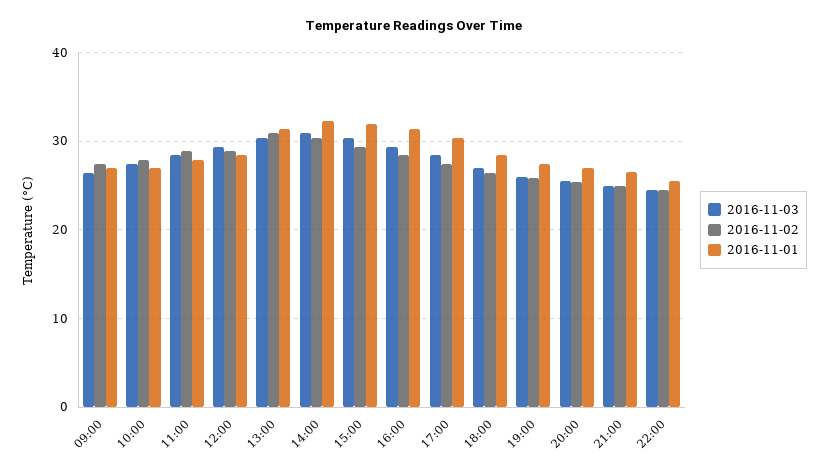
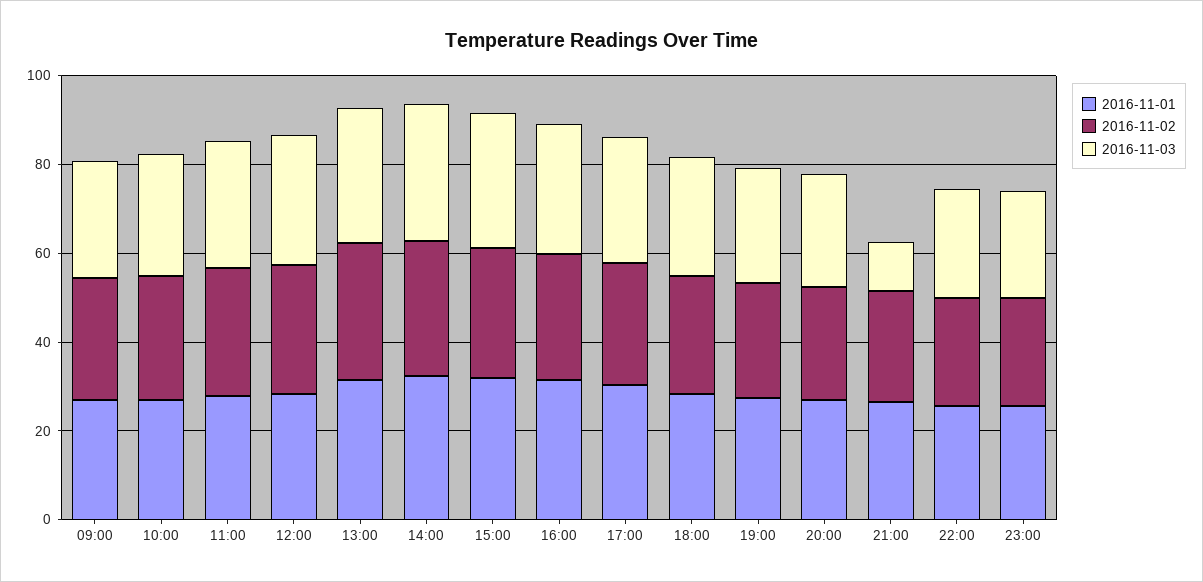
2016-11-03, 21:00: 25 -> 10
2016-11-01, 23:00: none -> 25
2016-11-02, 23:00: none -> 25
2016-11-03, 23:00: none -> 25

